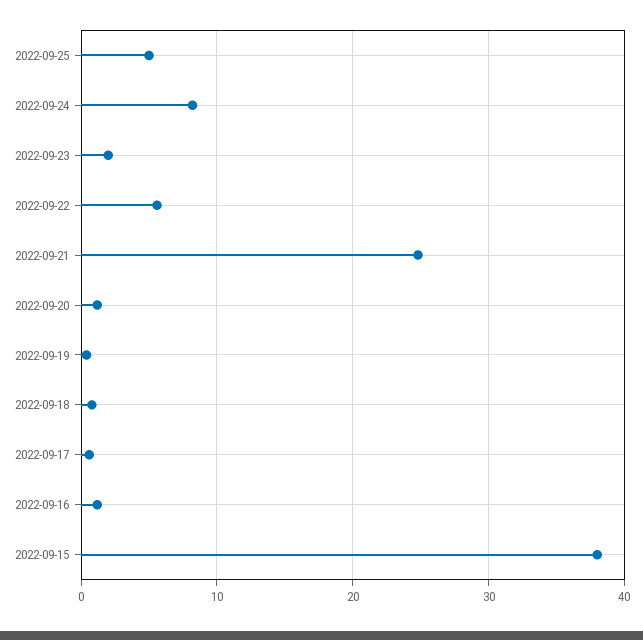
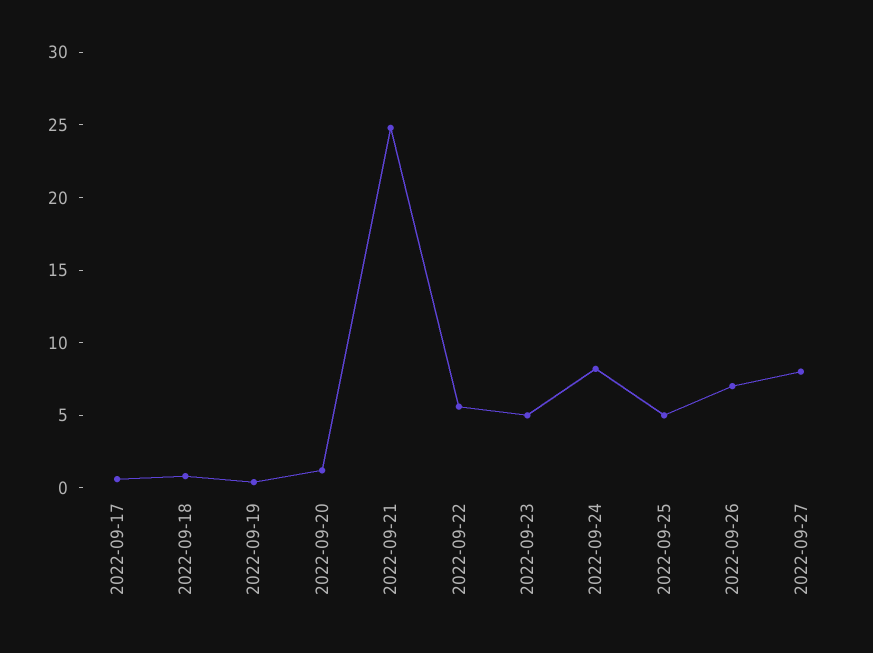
2022-09-23: 2 -> 5
2022-09-16: 1 -> none
2022-09-15: 38 -> none
2022-09-26: none -> 7
2022-09-27: none -> 8

